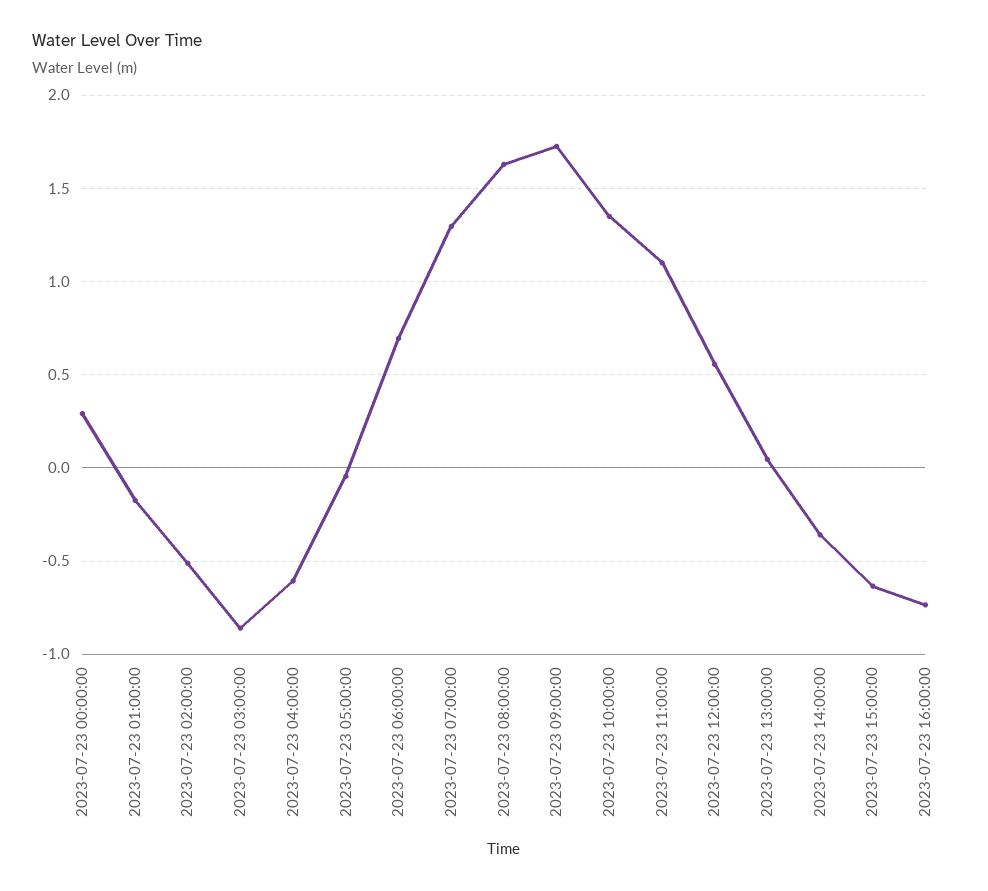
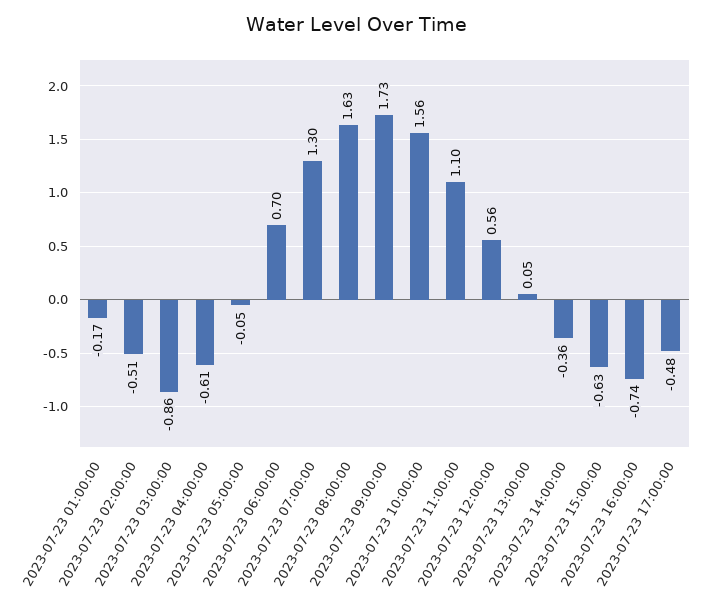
2023-07-23 00:00:00: 0.3 -> none
2023-07-23 10:00:00: 1.35 -> 1.56
2023-07-23 17:00:00: none -> -0.48

